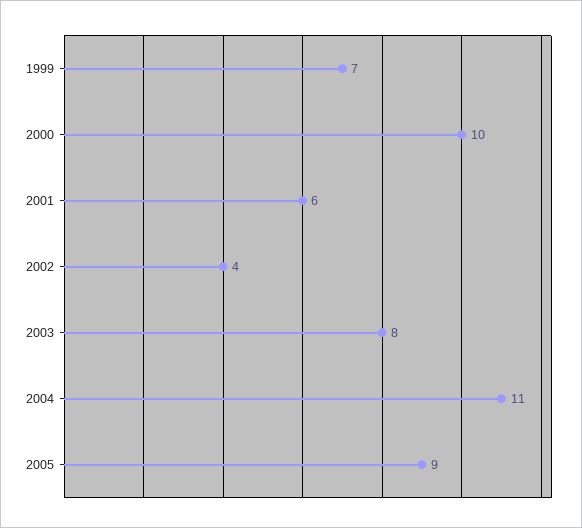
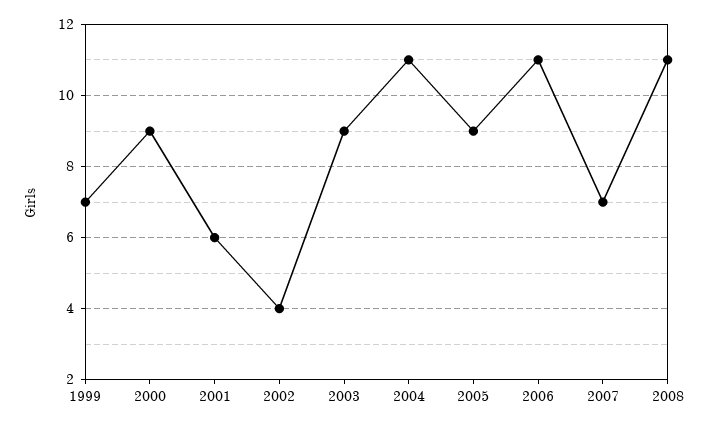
2000: 10 -> 9
2003: 8 -> 9
2006: none -> 11
2007: none -> 7
2008: none -> 11

